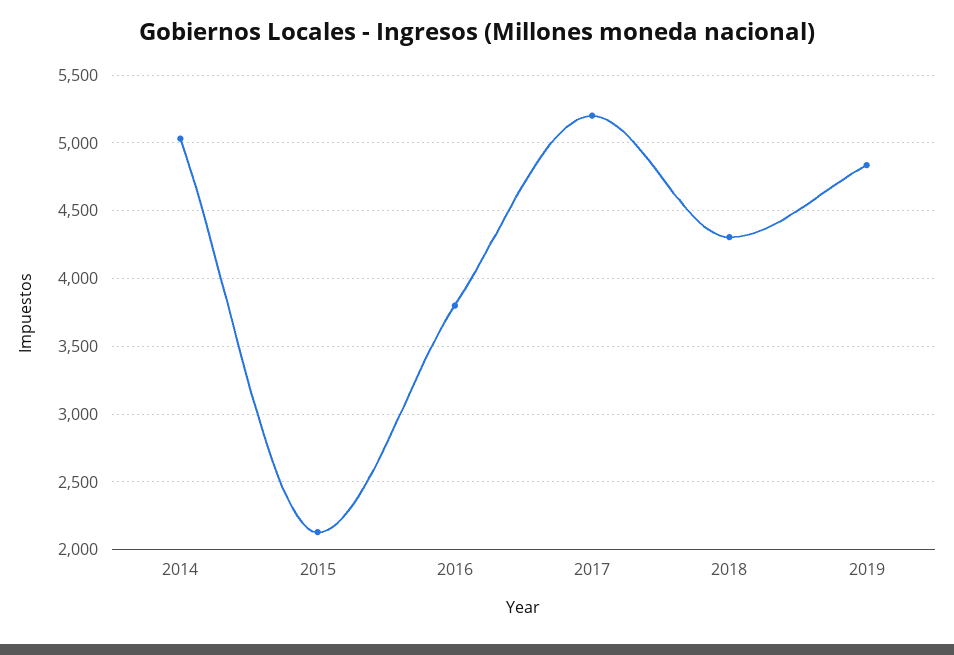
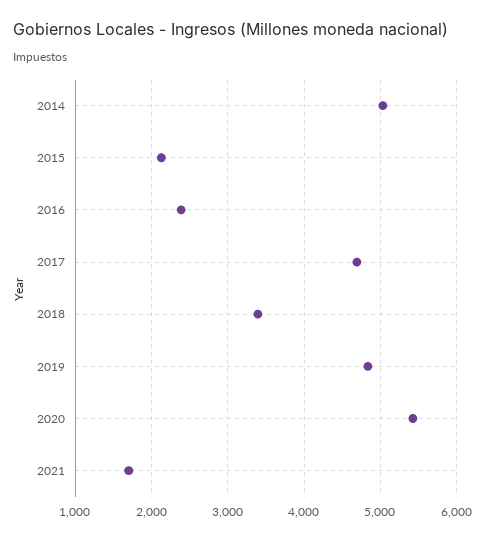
2016: 3800 -> 2400
2017: 5200 -> 4700
2018: 4300 -> 3400
2020: none -> 5400
2021: none -> 1700

